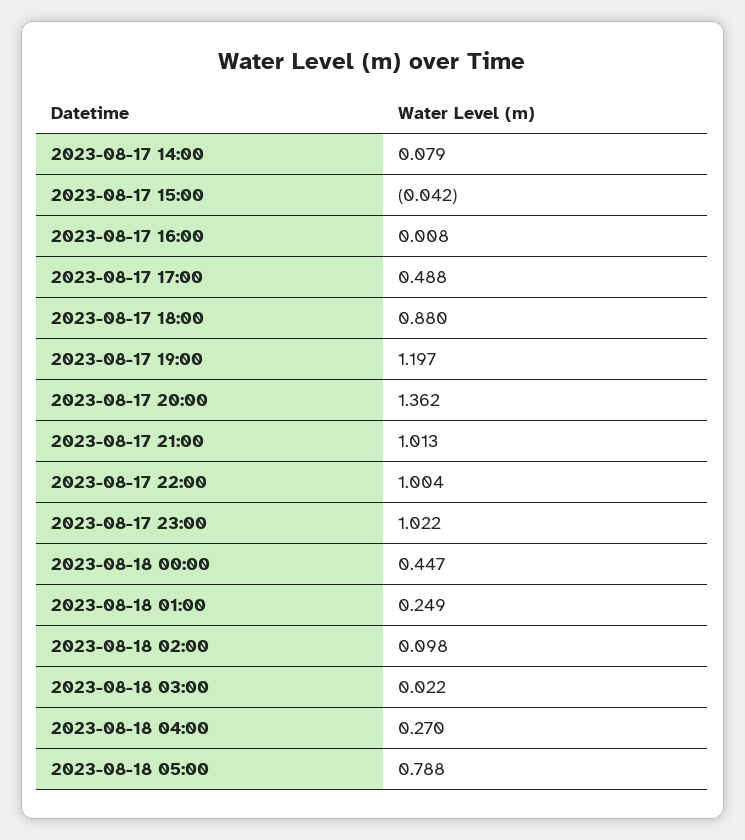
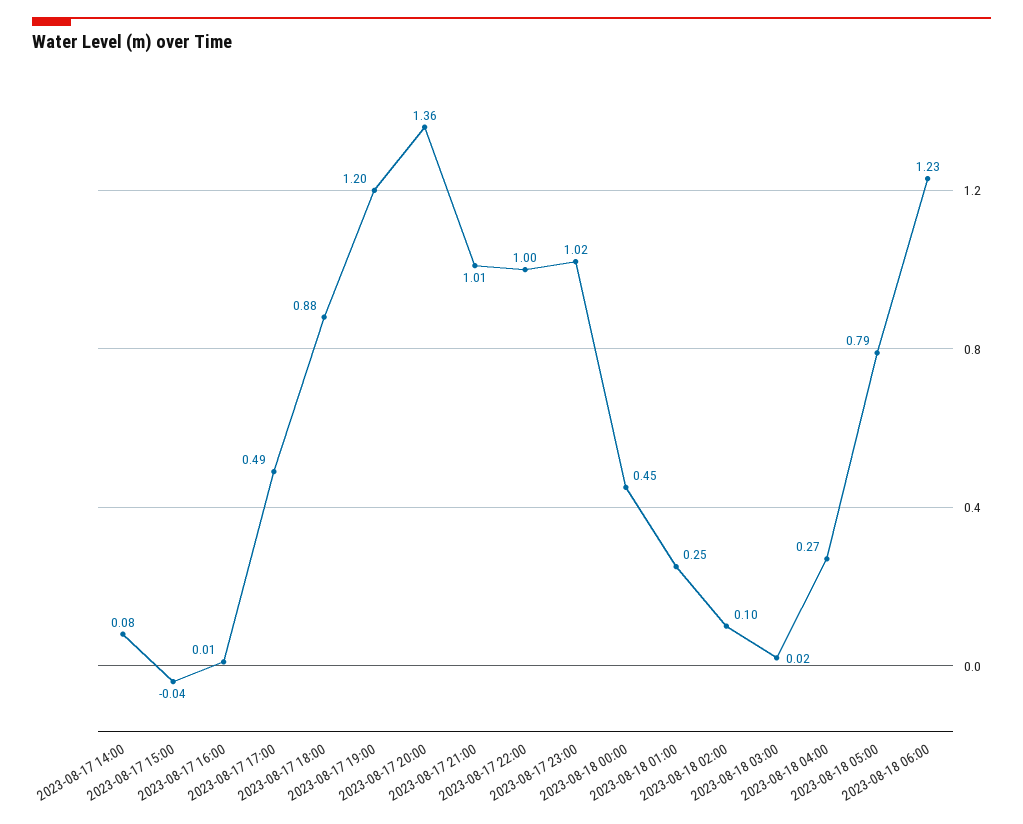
2023-08-18 06:00: none -> 1.23

